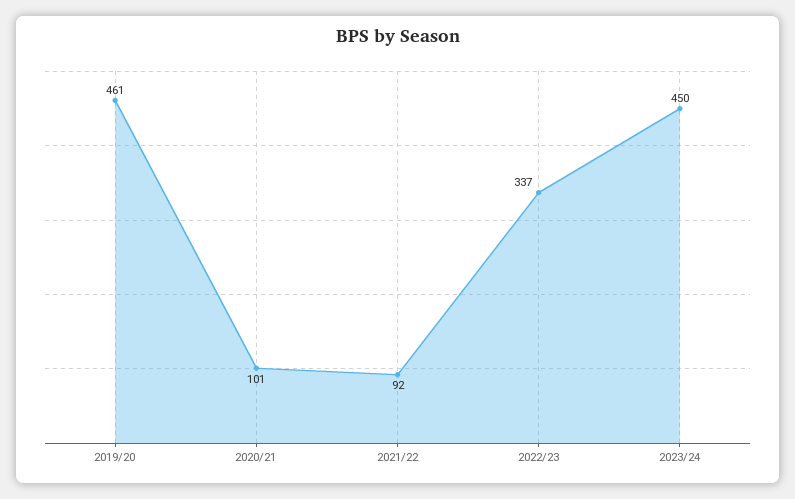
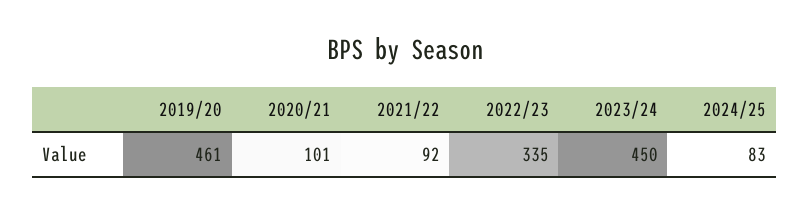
2022/23: 337 -> 335
2024/25: none -> 83

